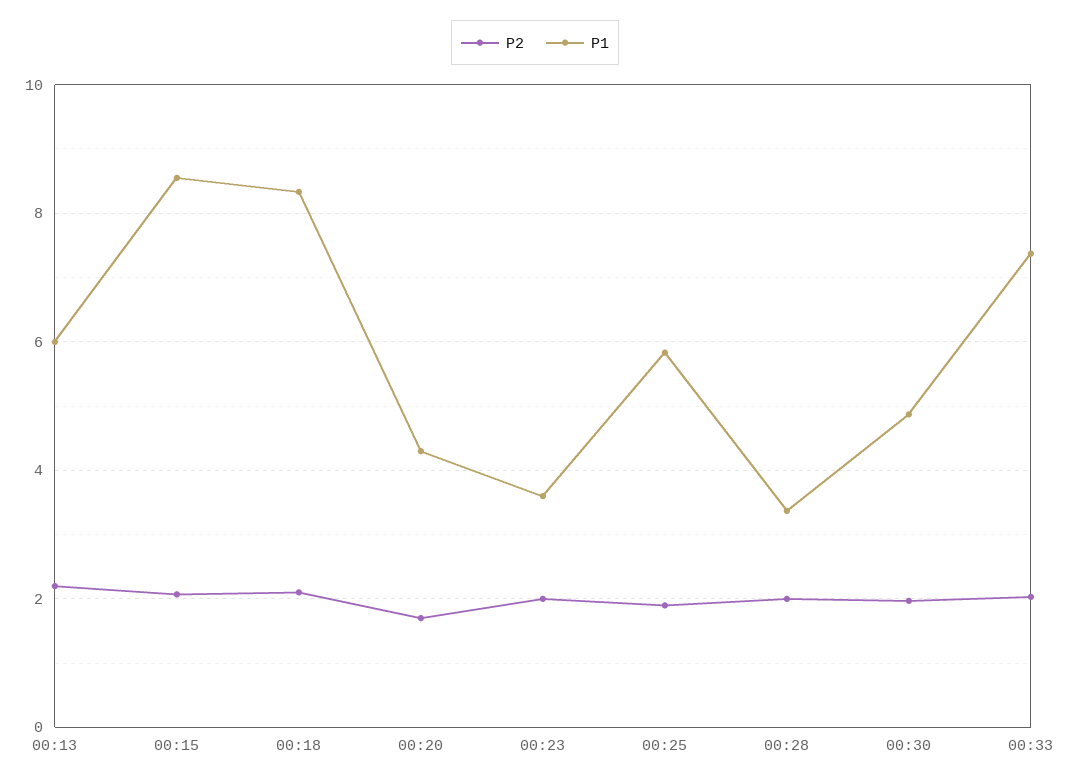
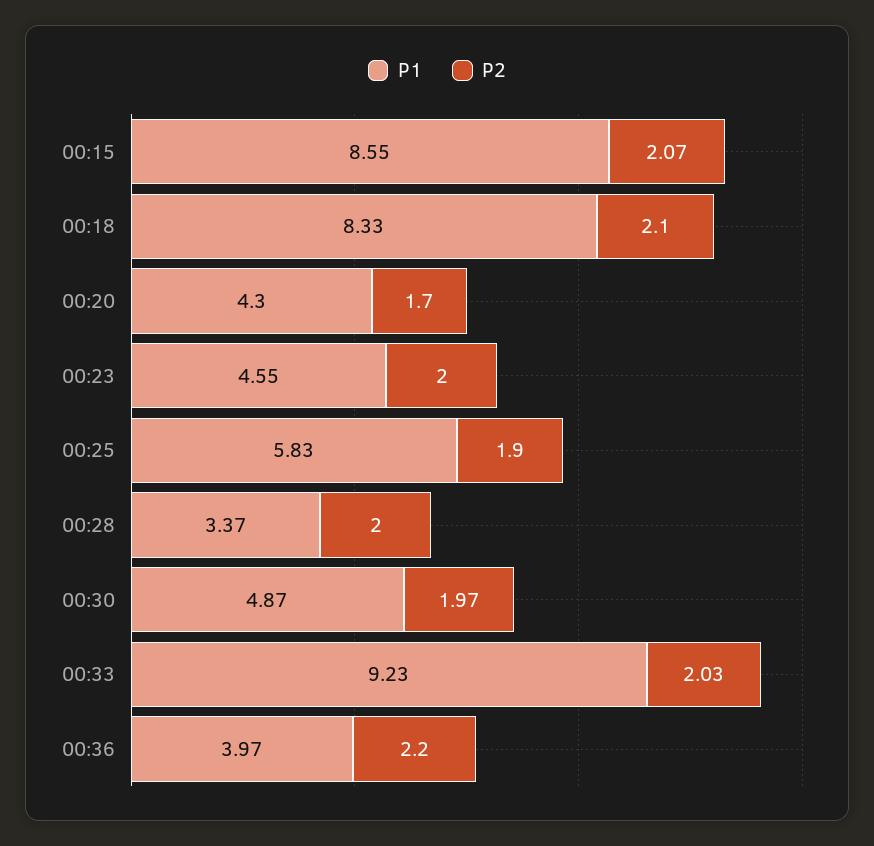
P2, 00:13: 2.2 -> none
P1, 00:13: 6 -> none
P1, 00:23: 3.6 -> 4.55
P1, 00:33: 7.4 -> 9.23
P1, 00:36: none -> 3.97
P2, 00:36: none -> 2.2

